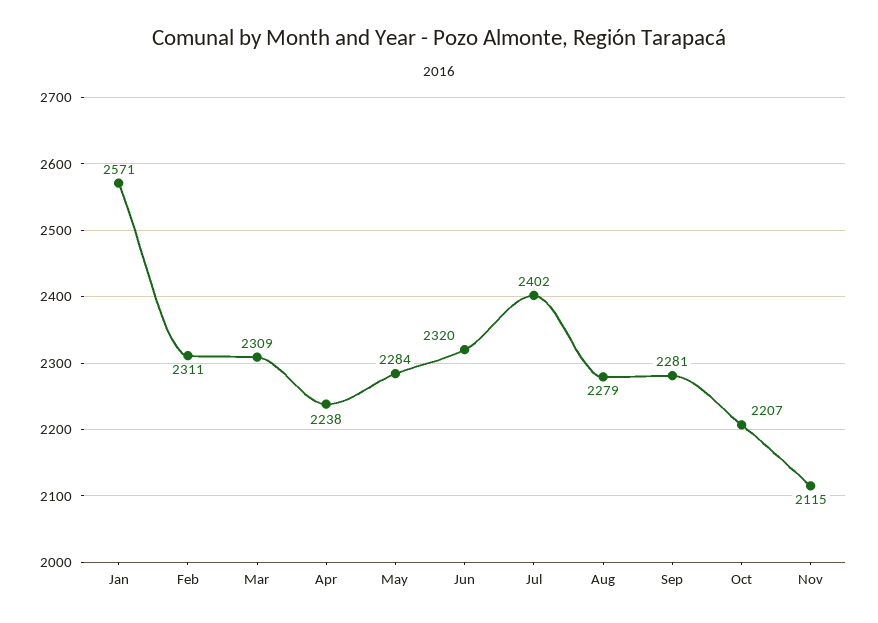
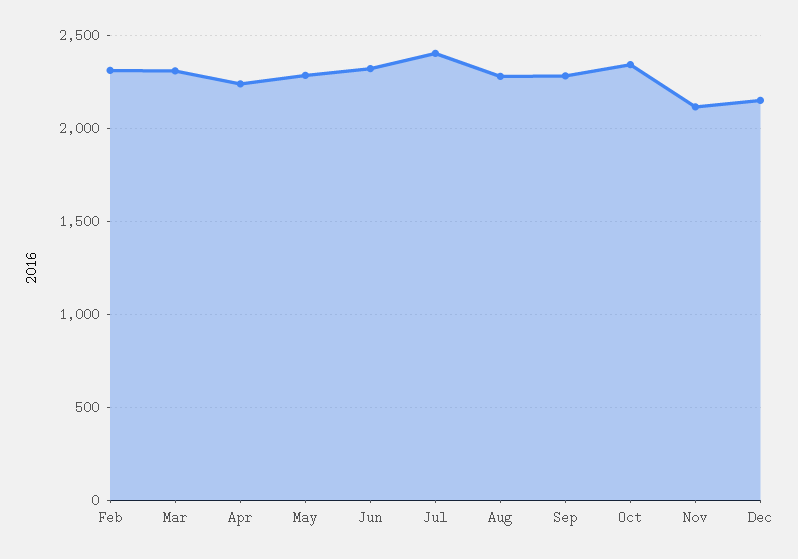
Jan: 2571 -> none
Oct: 2207 -> 2350
Dec: none -> 2150

